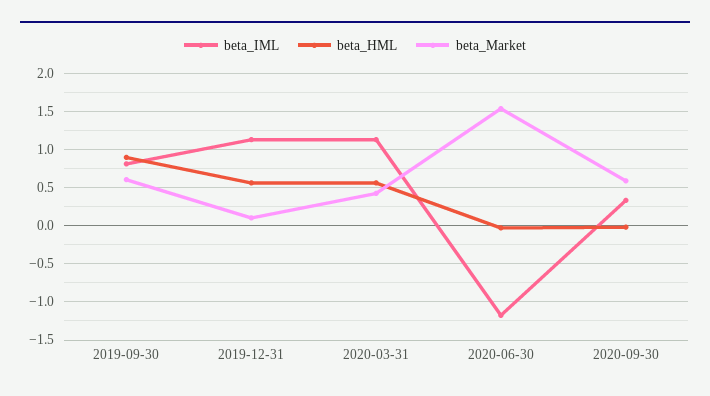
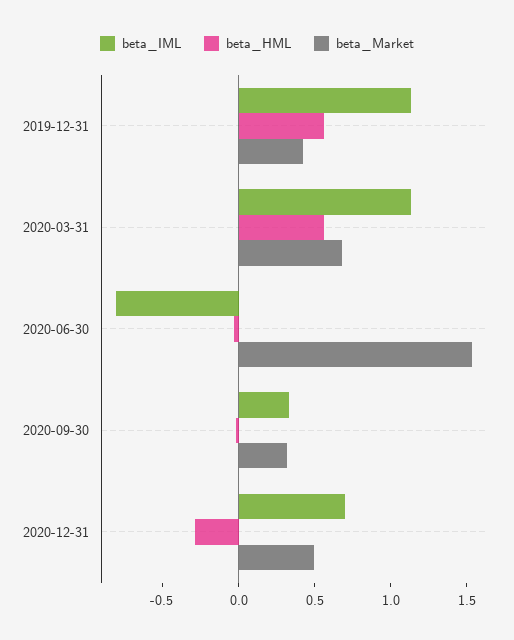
beta_IML, 2019-09-30: 0.8 -> none
beta_HML, 2019-09-30: 0.9 -> none
beta_Market, 2019-09-30: 0.6 -> none
beta_Market, 2019-12-31: 0.1 -> 0.4
beta_Market, 2020-03-31: 0.4 -> 0.7
beta_IML, 2020-06-30: -1.2 -> -0.8
beta_Market, 2020-09-30: 0.6 -> 0.3
beta_IML, 2020-12-31: none -> 0.7
beta_HML, 2020-12-31: none -> -0.3
beta_Market, 2020-12-31: none -> 0.5

